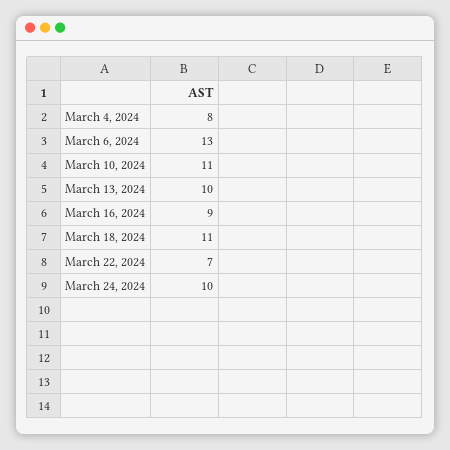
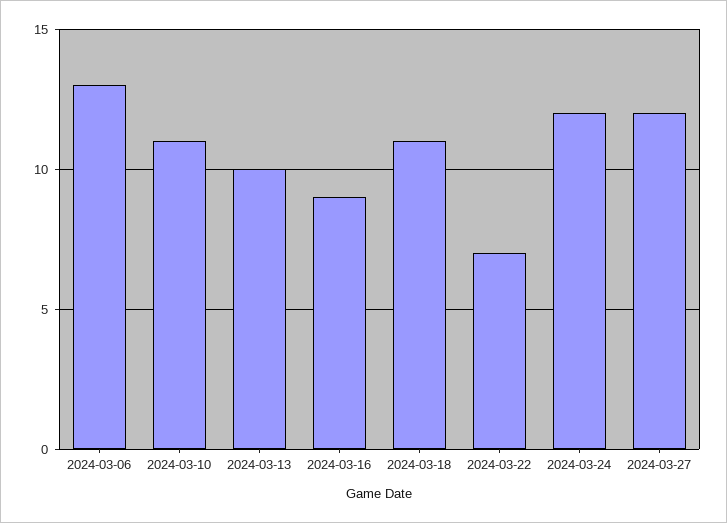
March 4, 2024: 8 -> none
March 24, 2024: 10 -> 12
2024-03-27: none -> 12

